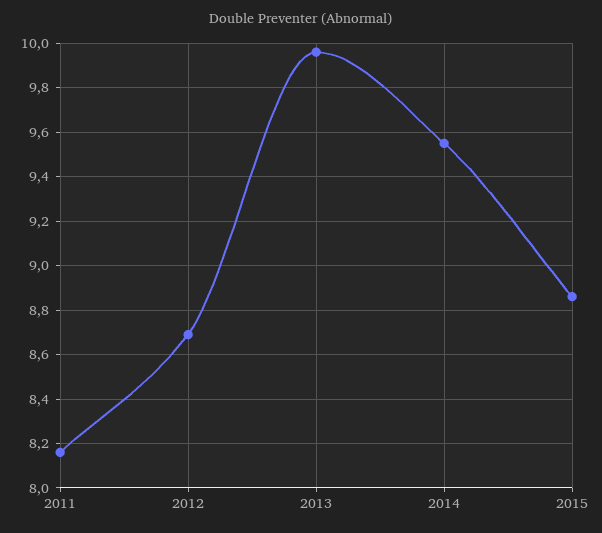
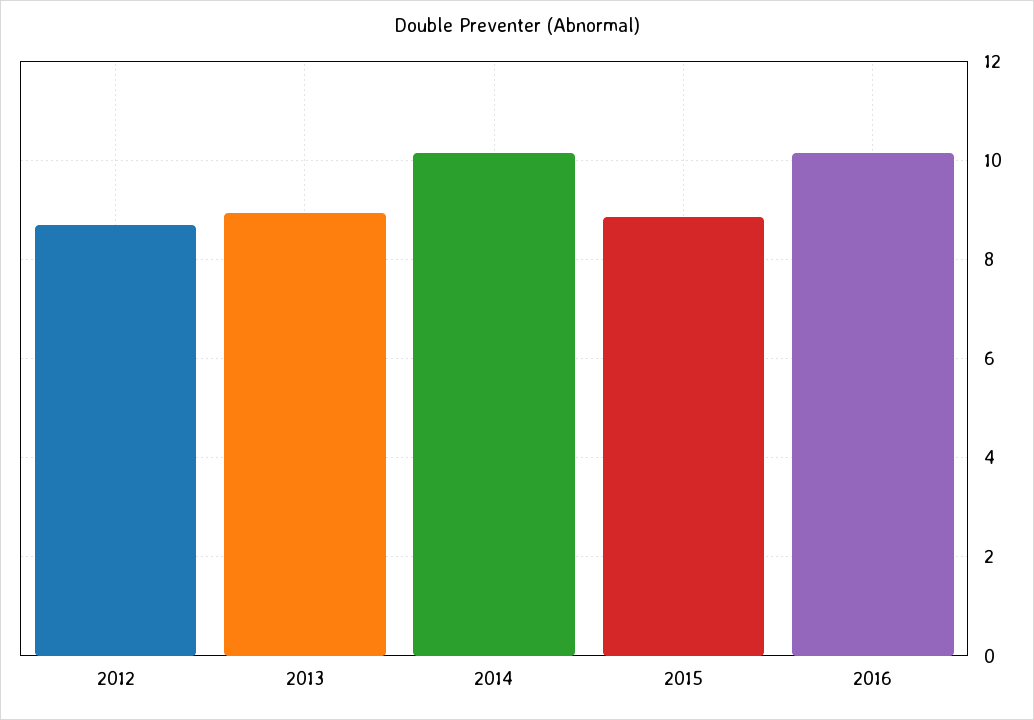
2011: 8.15 -> none
2013: 9.95 -> 9
2014: 9.55 -> 10.2
2016: none -> 10.2

